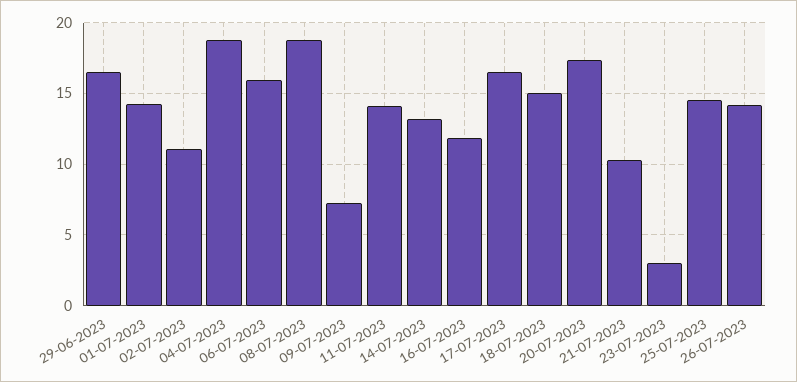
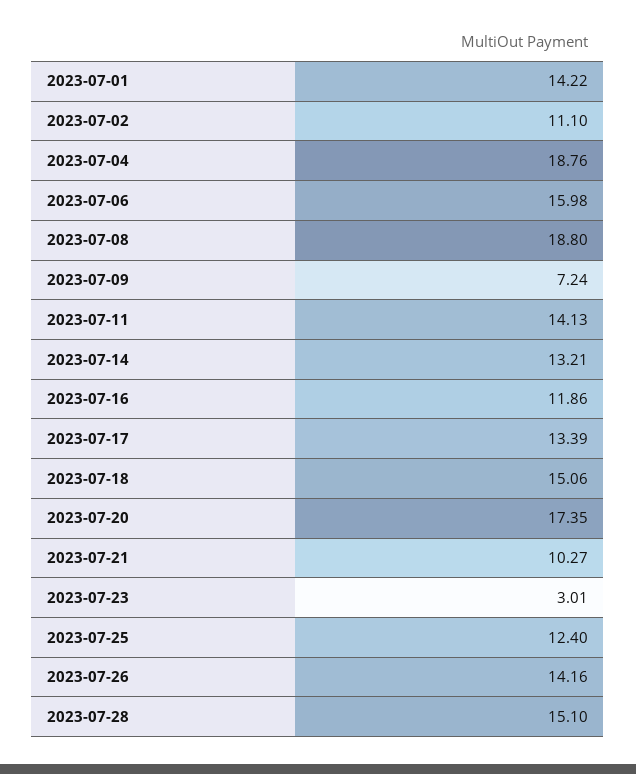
29-06-2023: 16.5 -> none
17-07-2023: 16.5 -> 13.39
25-07-2023: 14.5 -> 12.4
2023-07-28: none -> 15.1

